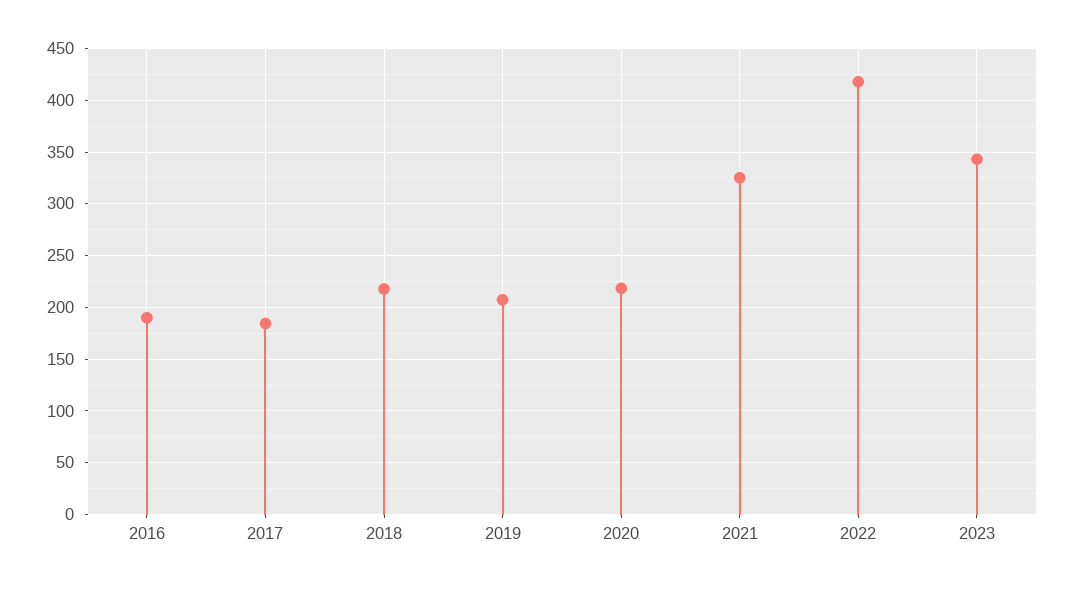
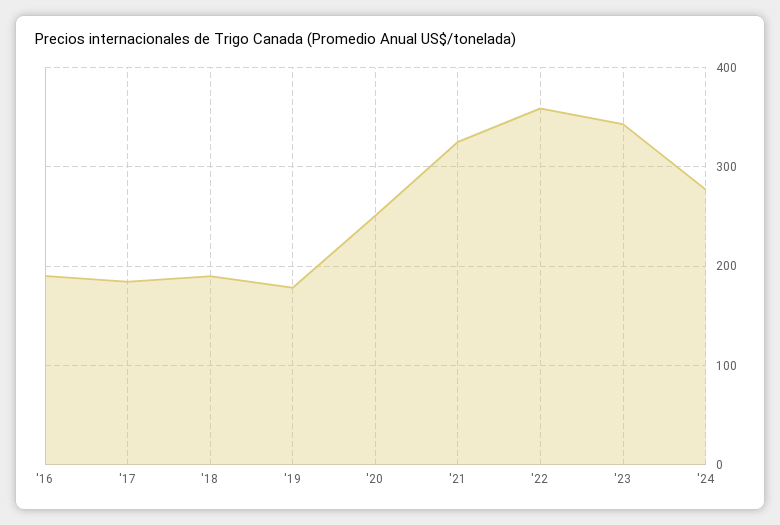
2018: 220 -> 190
2019: 210 -> 180
2020: 220 -> 250
2022: 420 -> 360
'24: none -> 280

